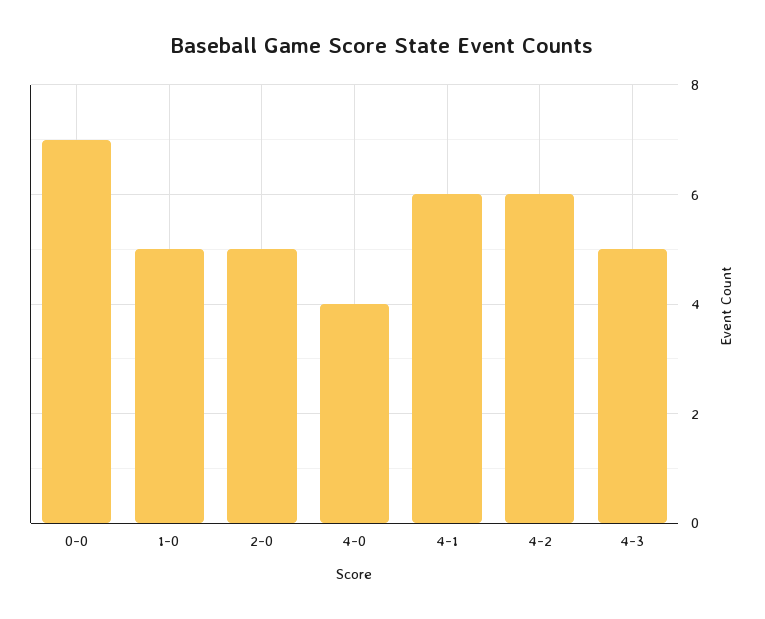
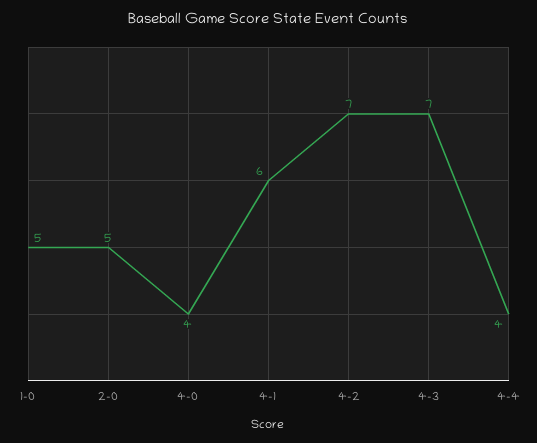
0-0: 7 -> none
4-2: 6 -> 7
4-3: 5 -> 7
4-4: none -> 4

